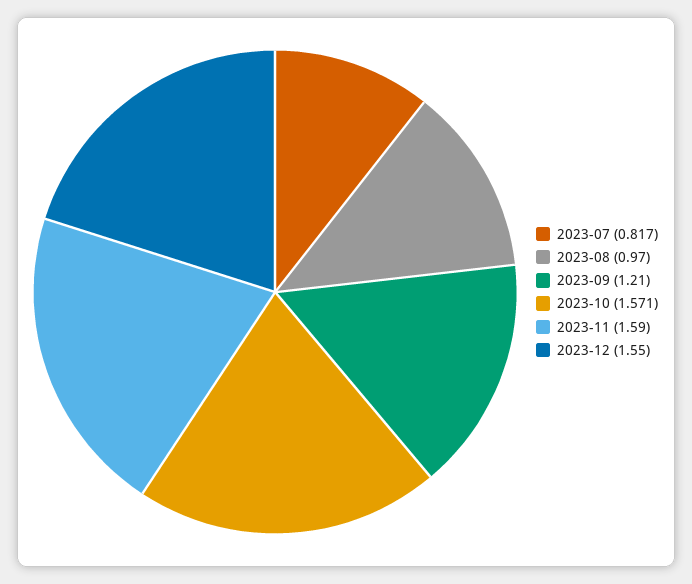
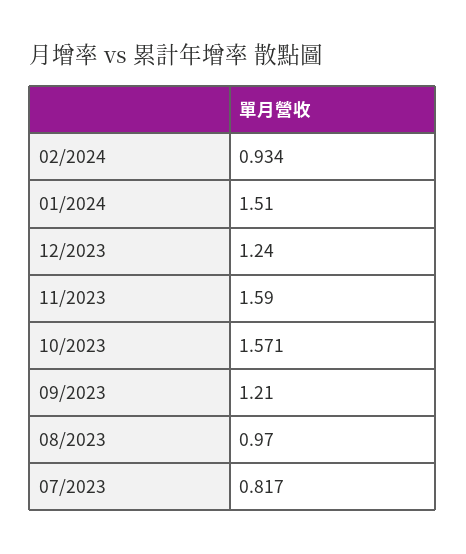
2023-12: 1.55 -> 1.24
02/2024: none -> 0.934
01/2024: none -> 1.51

